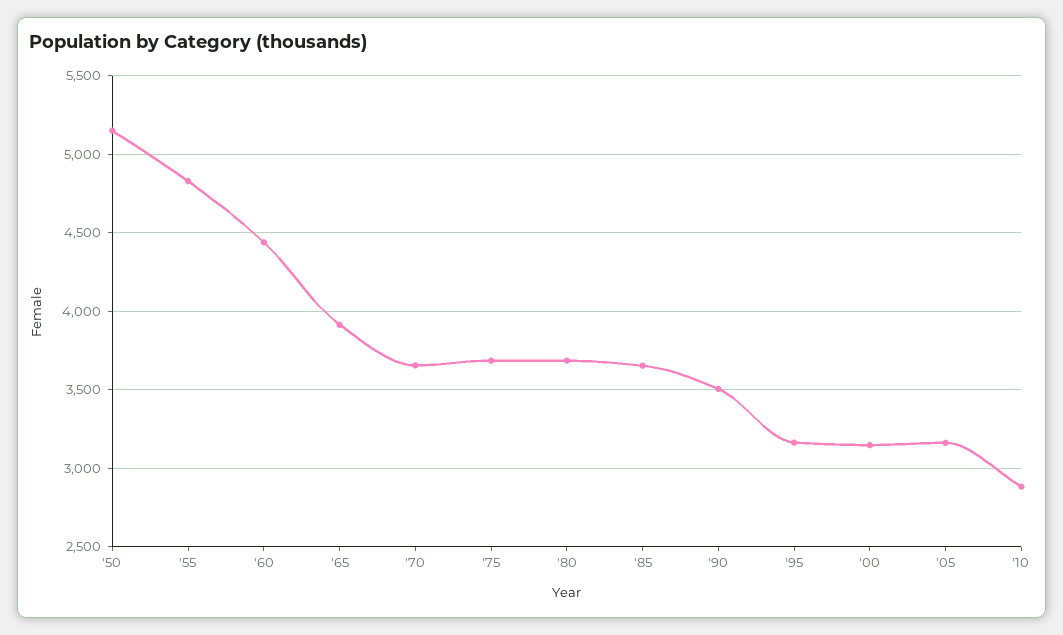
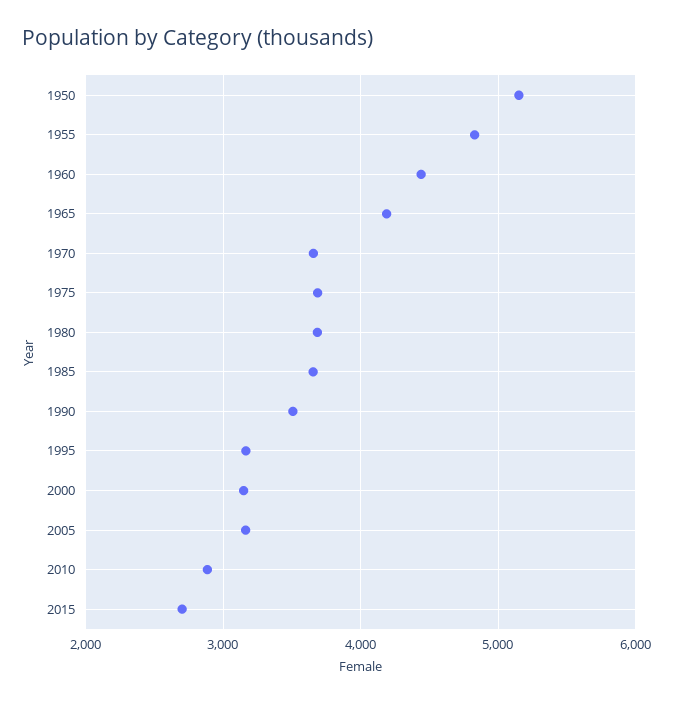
'65: 3900 -> 4200
2015: none -> 2700

